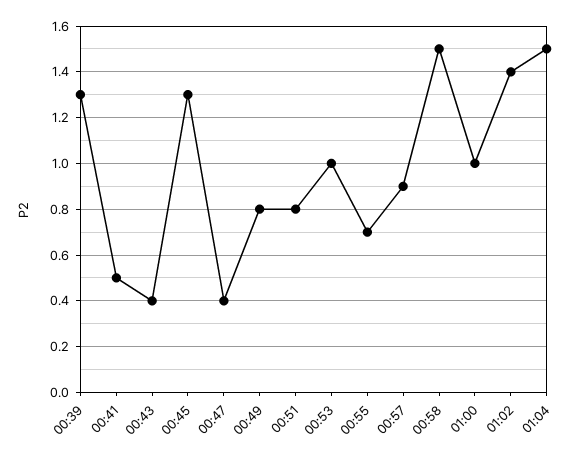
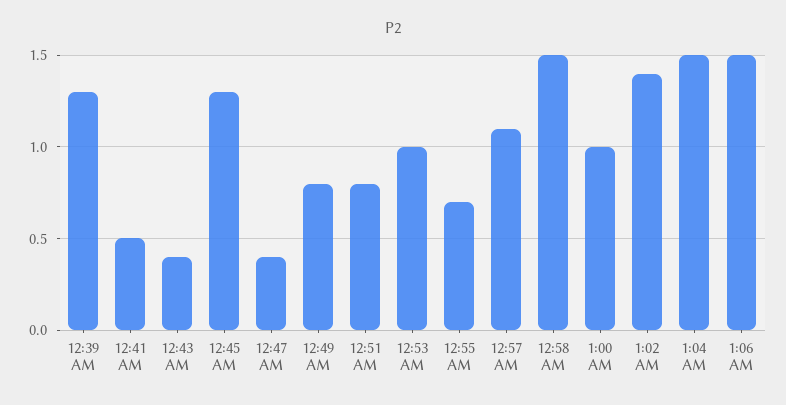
00:57: 0.9 -> 1.1
1:06 AM: none -> 1.5

